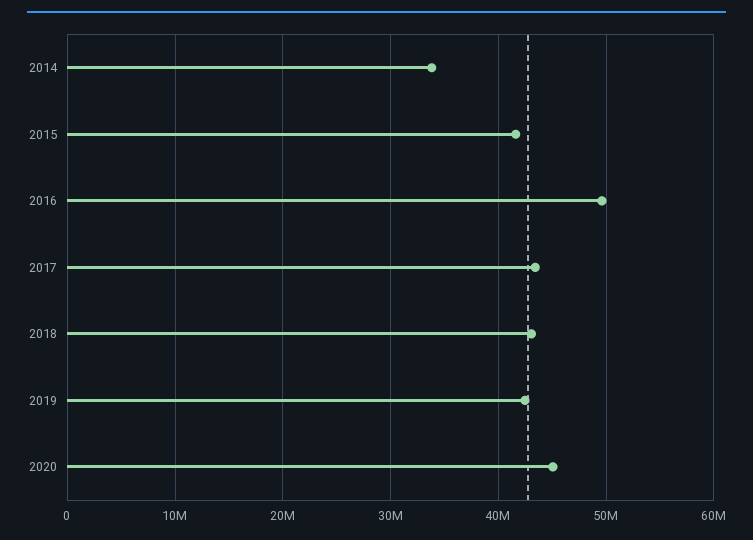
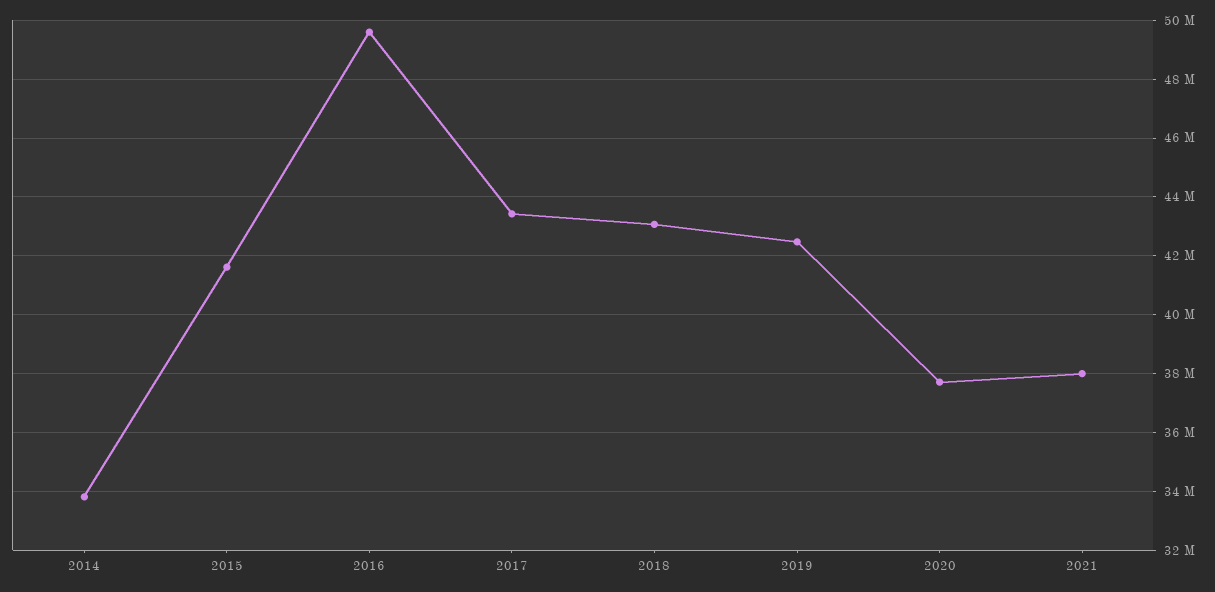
2020: 45000000 -> 37750000
2021: none -> 38000000

